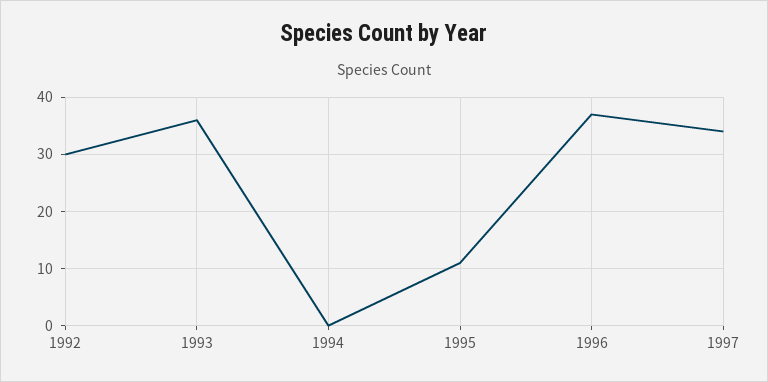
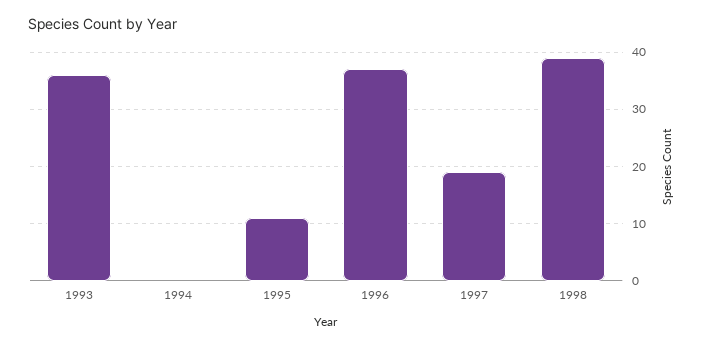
1992: 30 -> none
1997: 35 -> 20
1998: none -> 40

